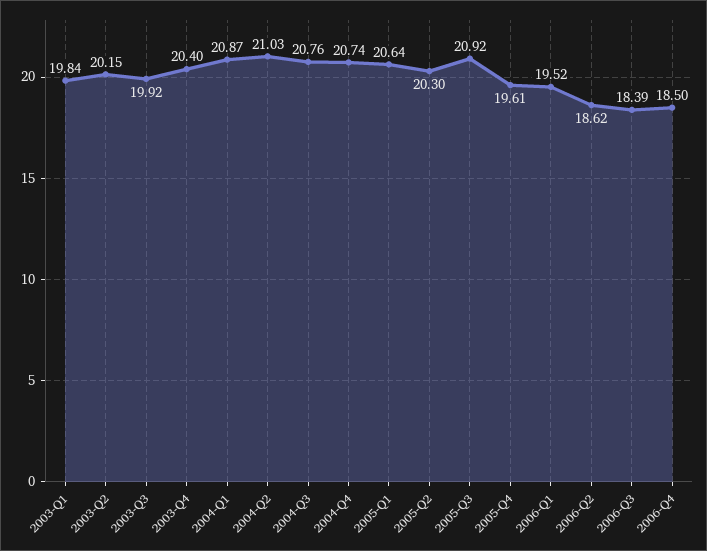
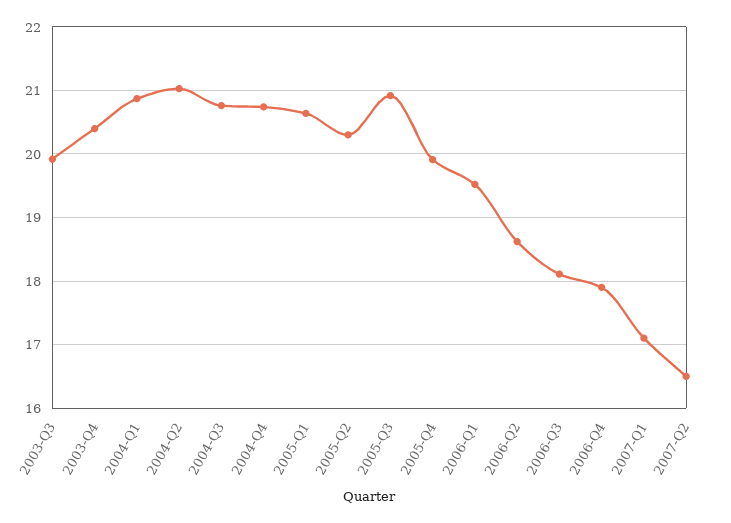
2003-Q1: 19.84 -> none
2003-Q2: 20.15 -> none
2005-Q4: 19.61 -> 19.9
2006-Q3: 18.39 -> 18.1
2006-Q4: 18.5 -> 17.9
2007-Q1: none -> 17.1
2007-Q2: none -> 16.5

